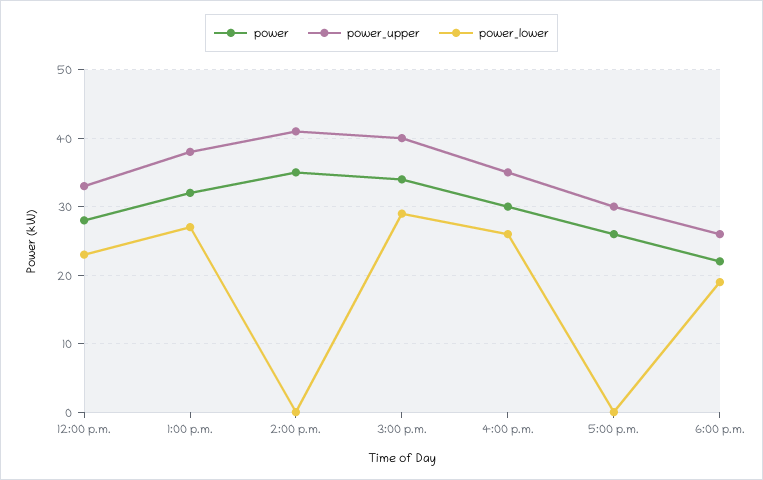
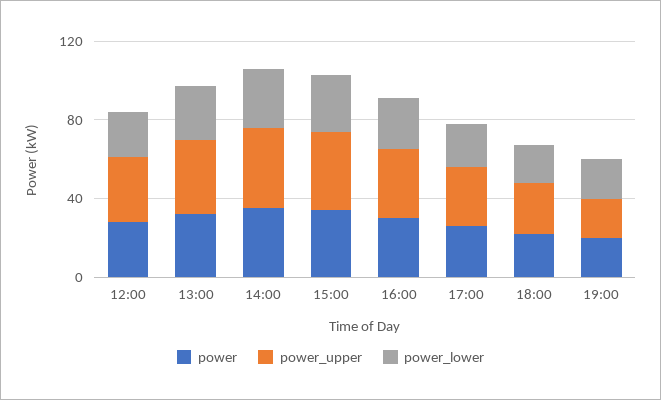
power_lower, 2:00 p.m.: 0 -> 30
power_lower, 5:00 p.m.: 0 -> 20
power, 19:00: none -> 20
power_upper, 19:00: none -> 20
power_lower, 19:00: none -> 20

